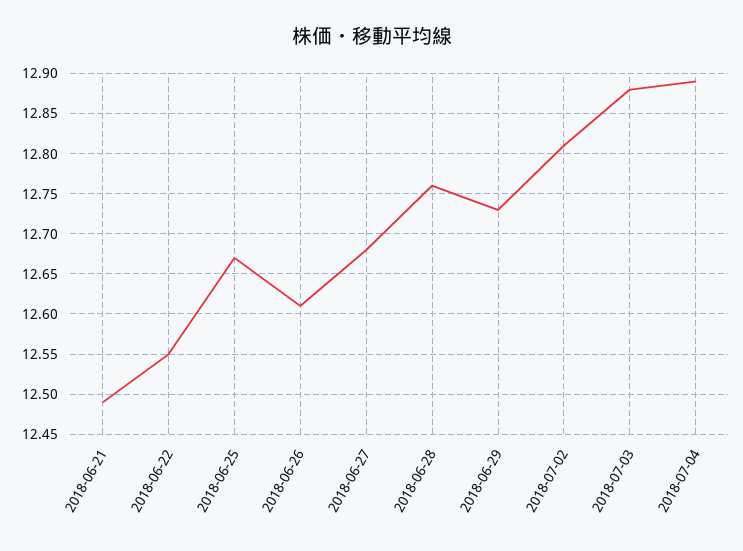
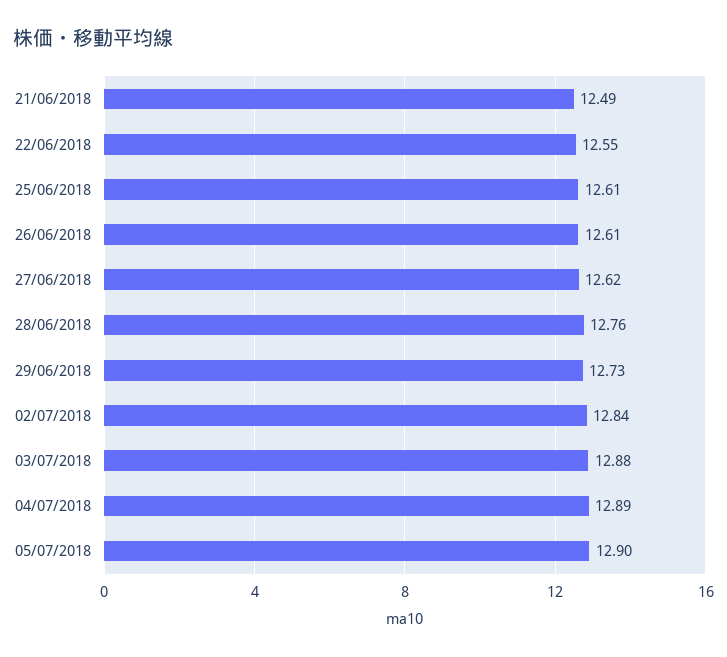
2018-06-25: 12.67 -> 12.61
2018-06-27: 12.68 -> 12.62
2018-07-02: 12.81 -> 12.84
05/07/2018: none -> 12.9

